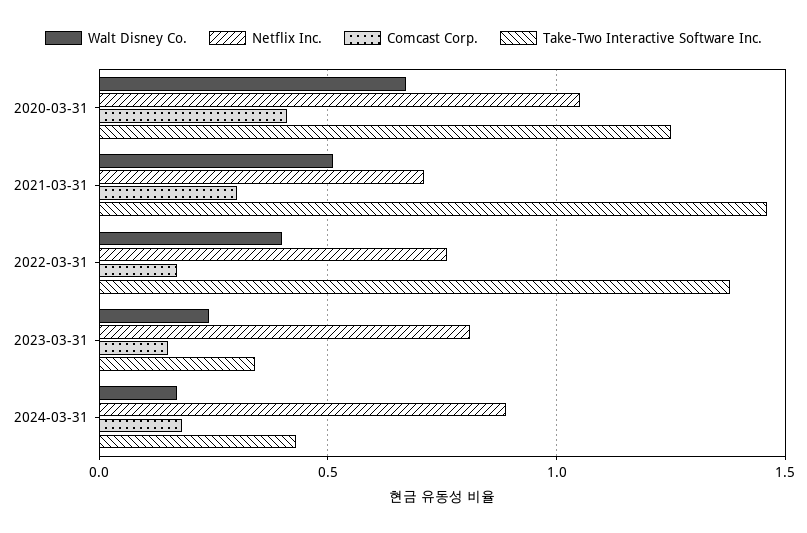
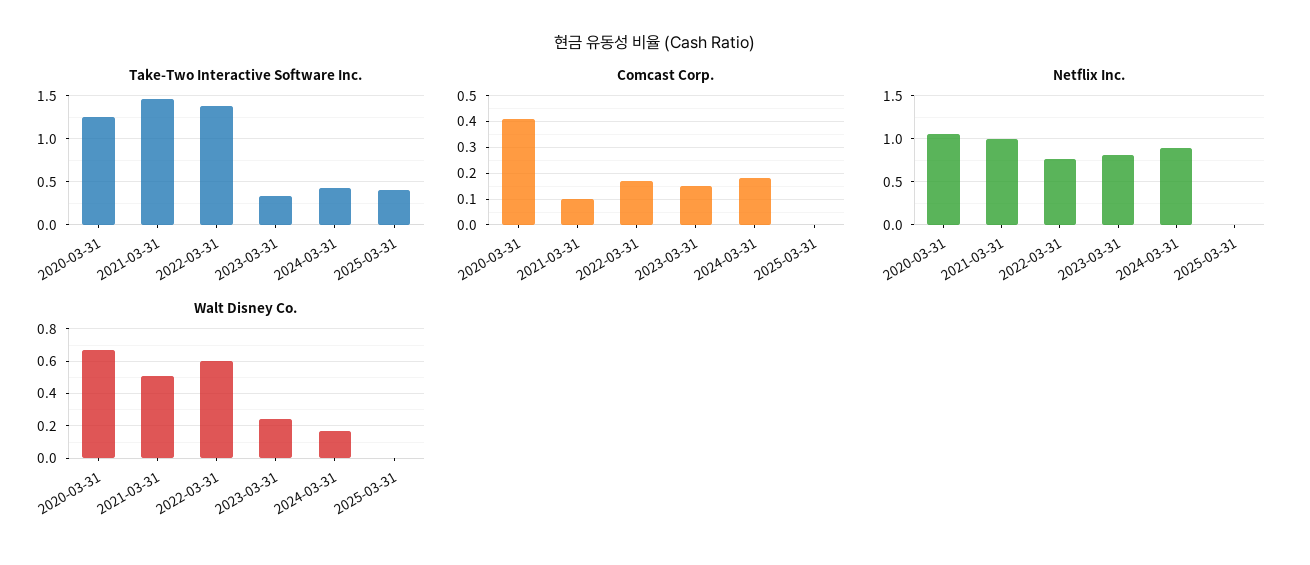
Netflix Inc., 2021-03-31: 0.7 -> 1
Comcast Corp., 2021-03-31: 0.3 -> 0.1
Walt Disney Co., 2022-03-31: 0.4 -> 0.6
Take-Two Interactive Software Inc., 2025-03-31: none -> 0.4
Comcast Corp., 2025-03-31: none -> 0
Netflix Inc., 2025-03-31: none -> 0
Walt Disney Co., 2025-03-31: none -> 0

